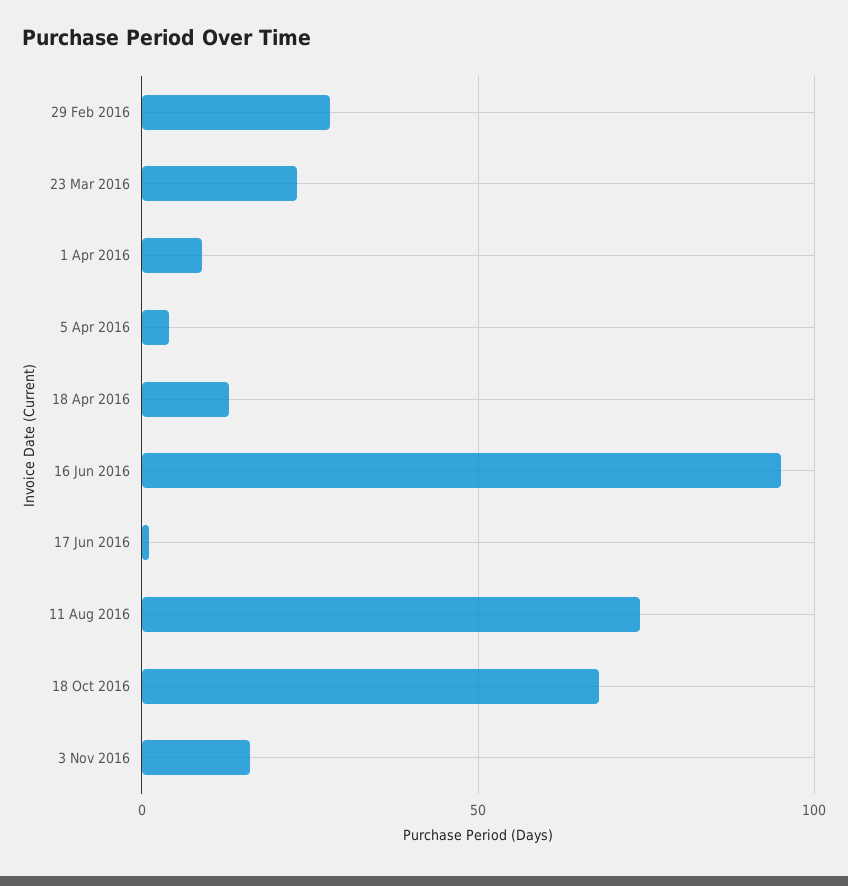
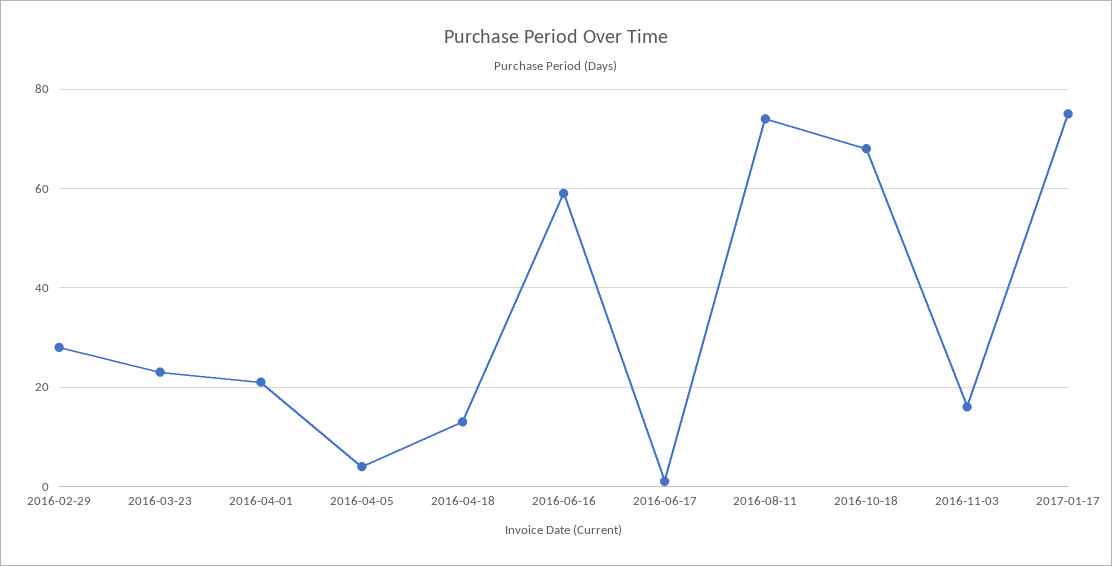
1 Apr 2016: 10 -> 20
16 Jun 2016: 95 -> 60
2017-01-17: none -> 75

